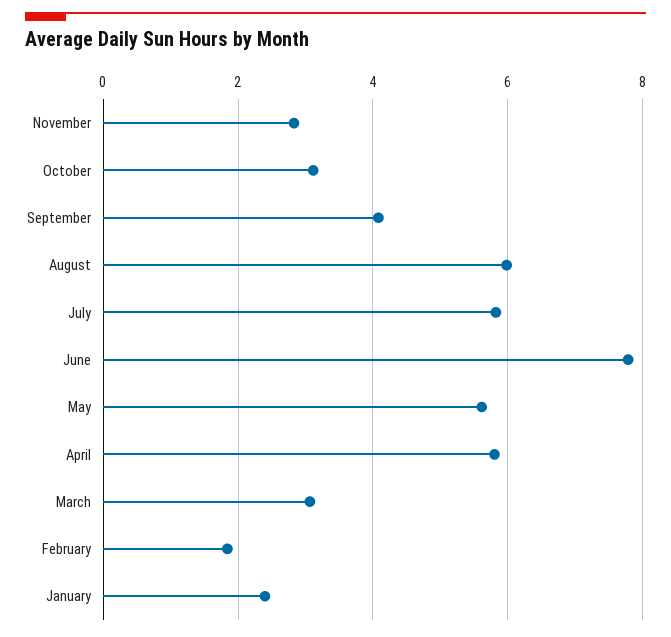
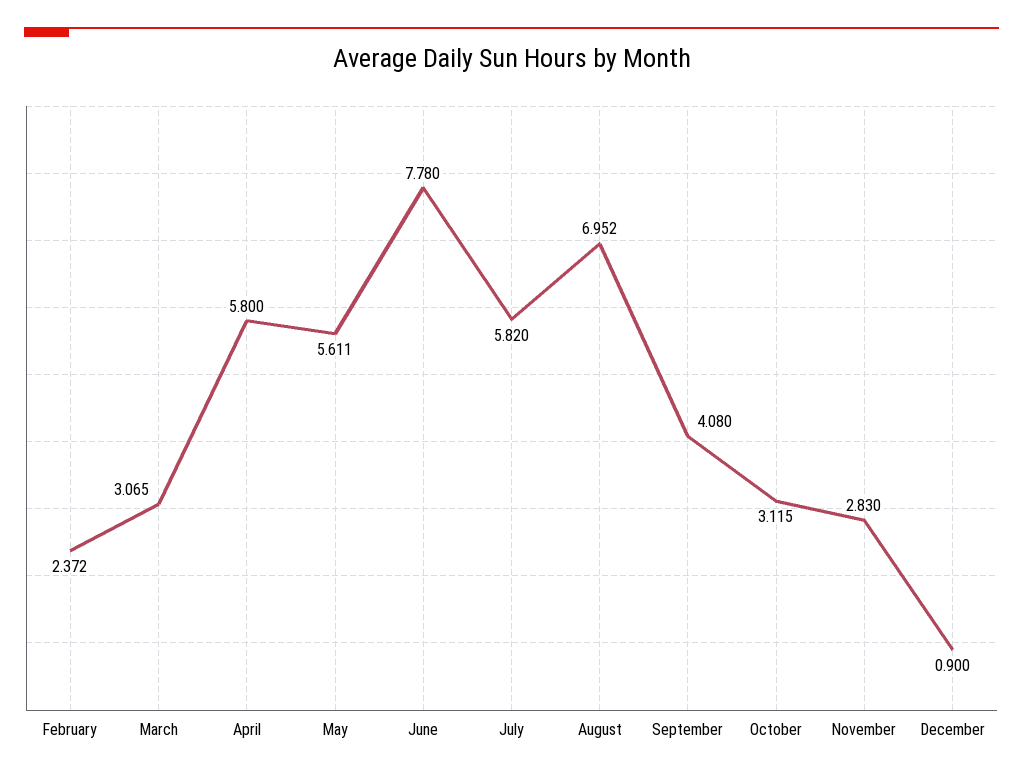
August: 6 -> 6.952
February: 1.8 -> 2.372
January: 2.4 -> none
December: none -> 0.9

